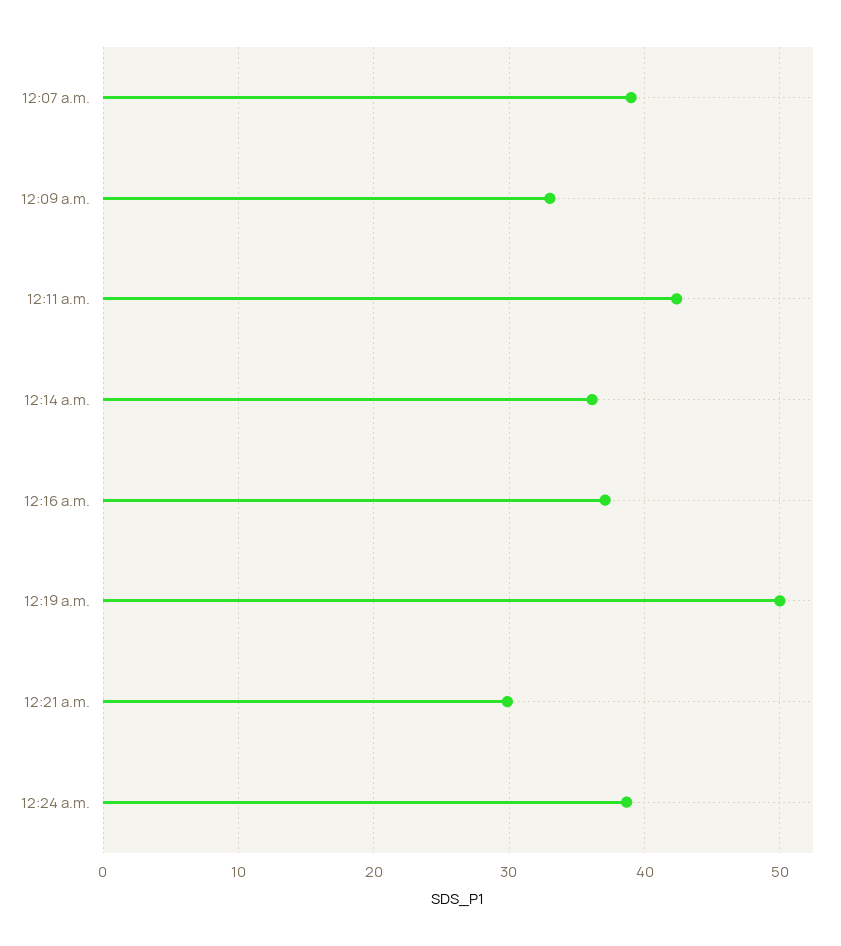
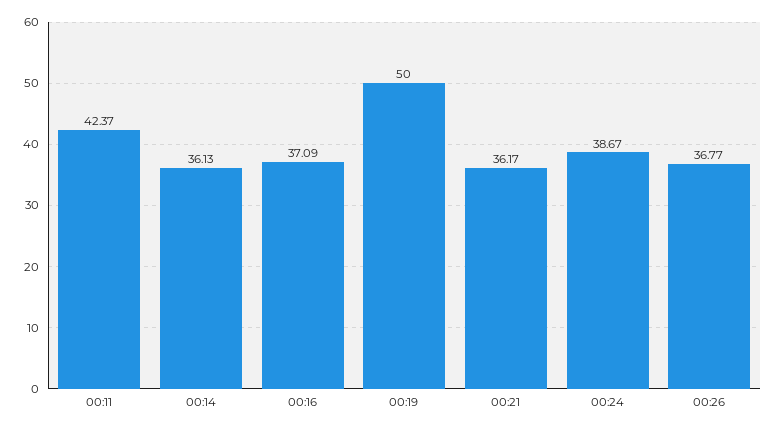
12:07 a.m.: 39 -> none
12:09 a.m.: 33 -> none
12:21 a.m.: 30 -> 36.17
00:26: none -> 36.77

